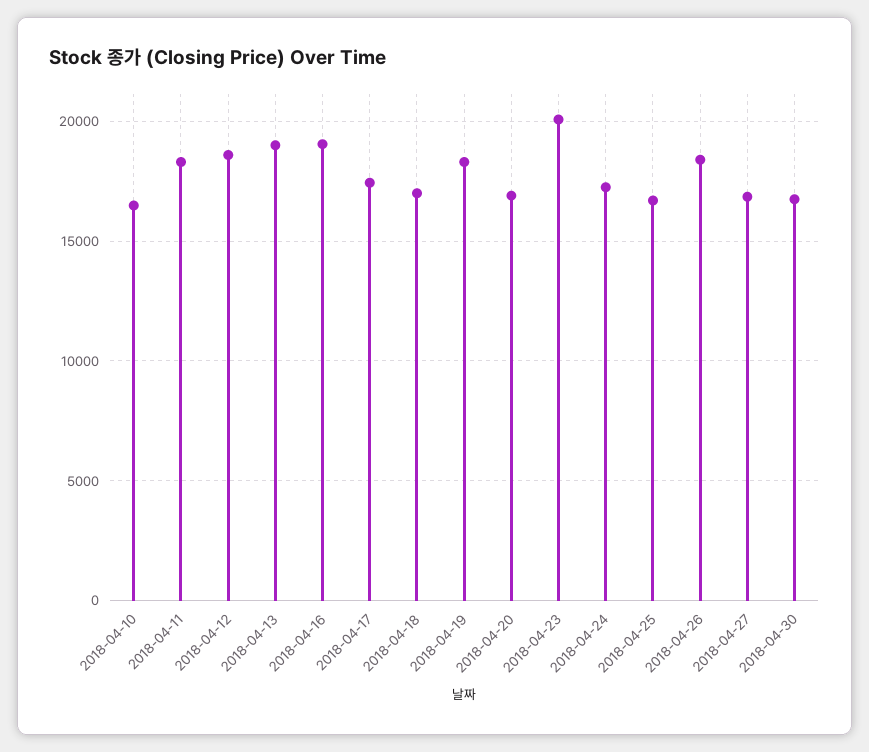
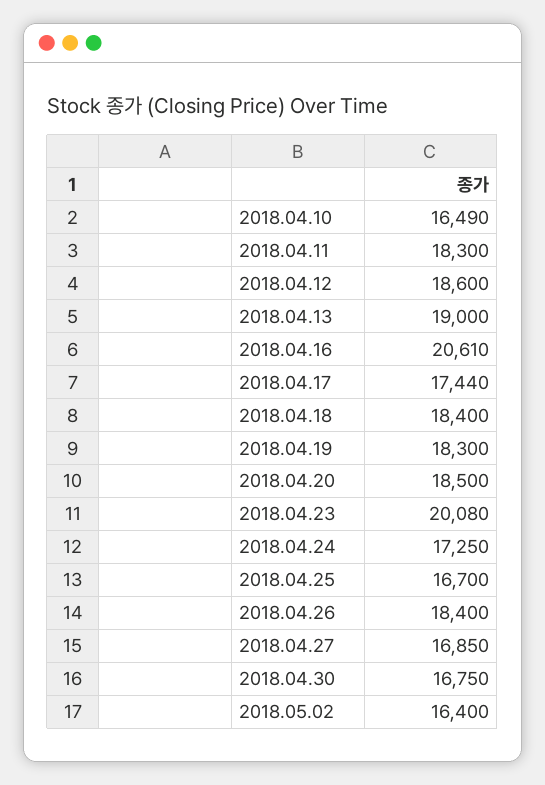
2018-04-16: 19000 -> 20610
2018-04-18: 17000 -> 18400
2018-04-20: 17000 -> 18500
2018.05.02: none -> 16400

